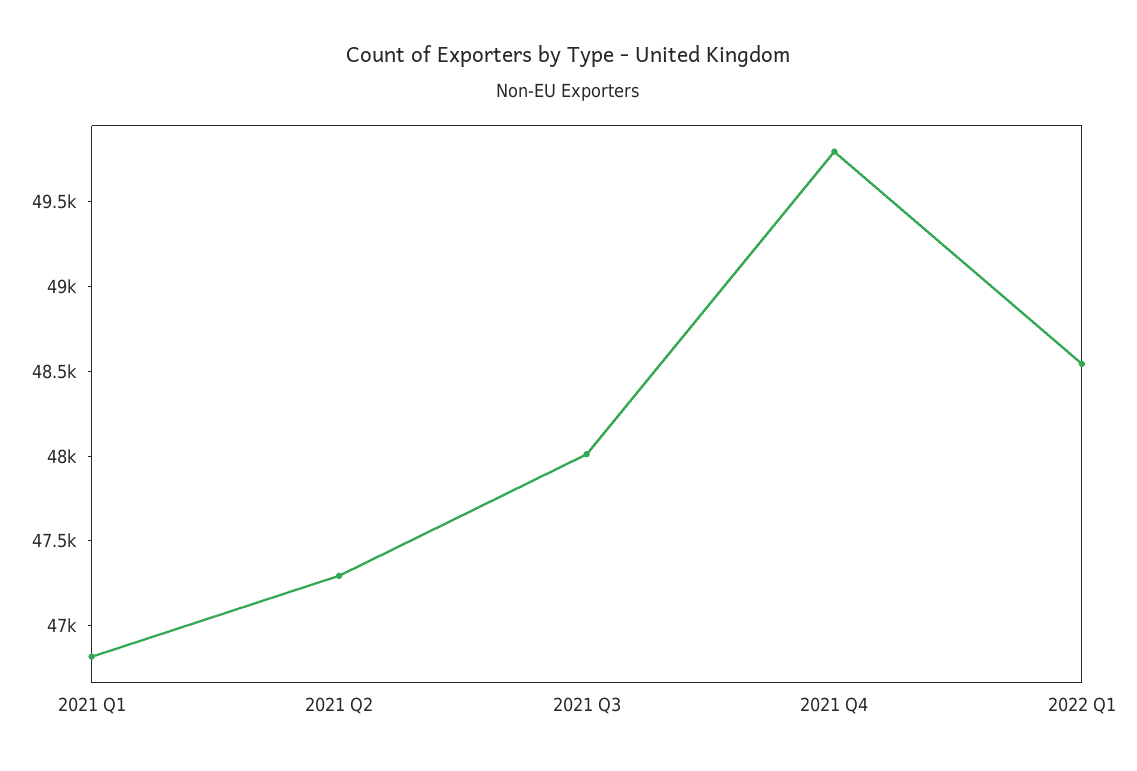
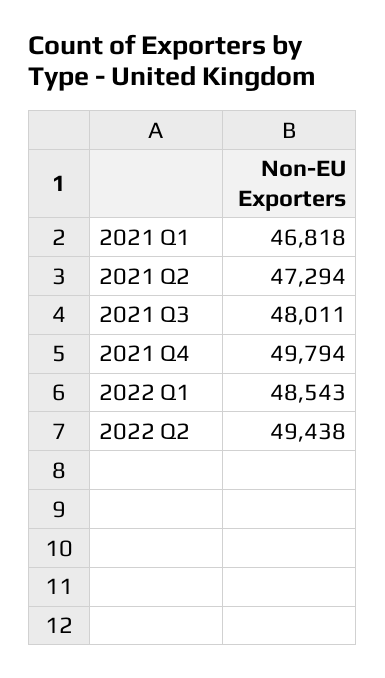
2022 Q2: none -> 49438

